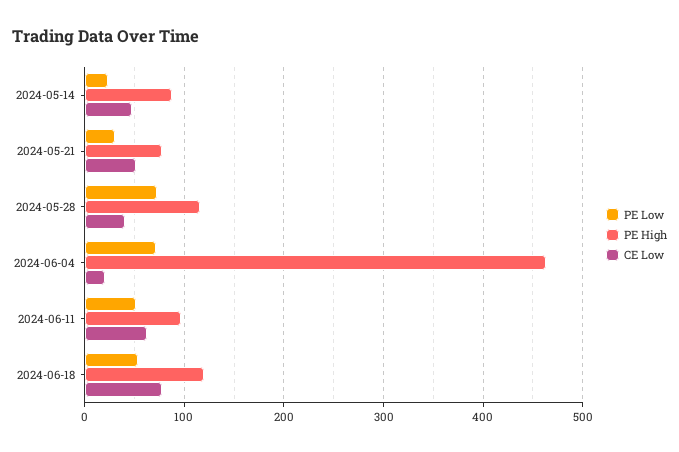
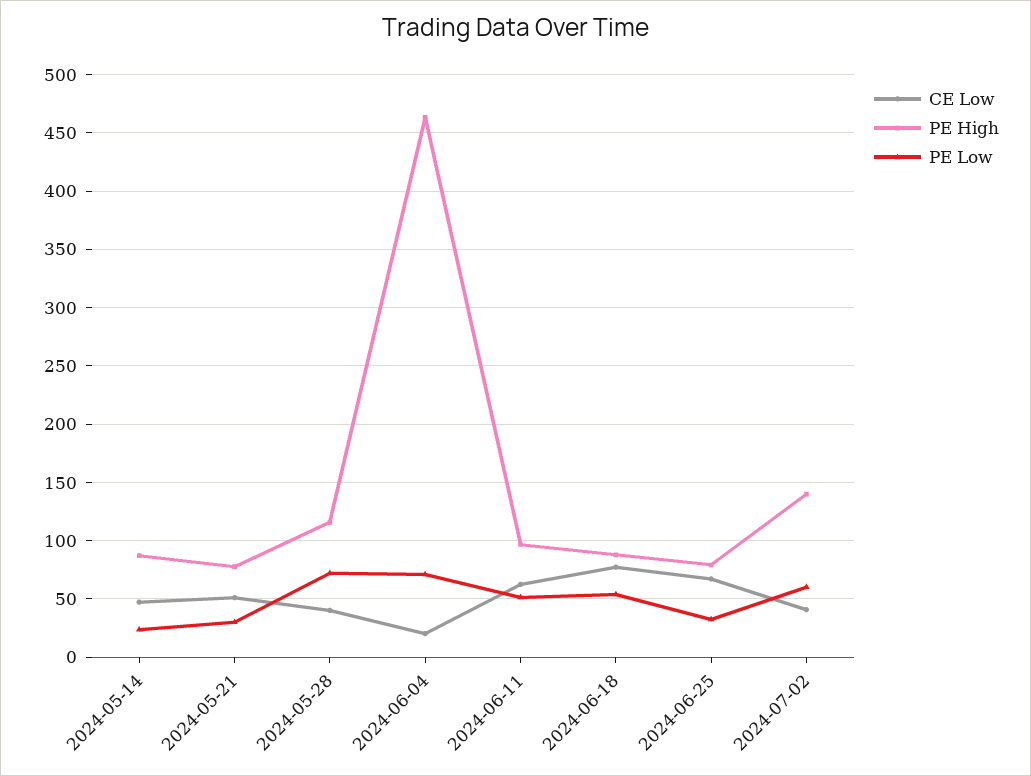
PE High, 2024-06-18: 120 -> 90
CE Low, 2024-06-25: none -> 70
PE High, 2024-06-25: none -> 80
PE Low, 2024-06-25: none -> 30
CE Low, 2024-07-02: none -> 40
PE High, 2024-07-02: none -> 140
PE Low, 2024-07-02: none -> 60

